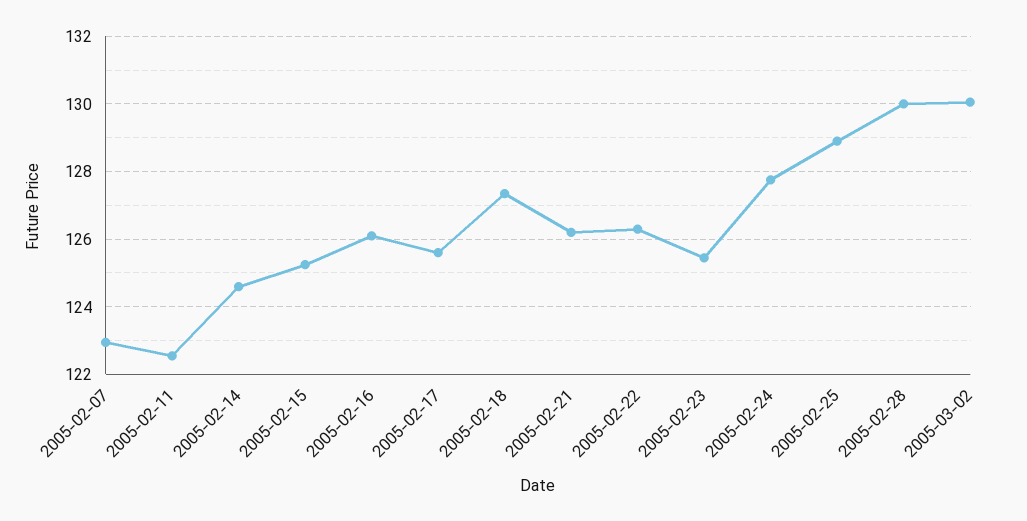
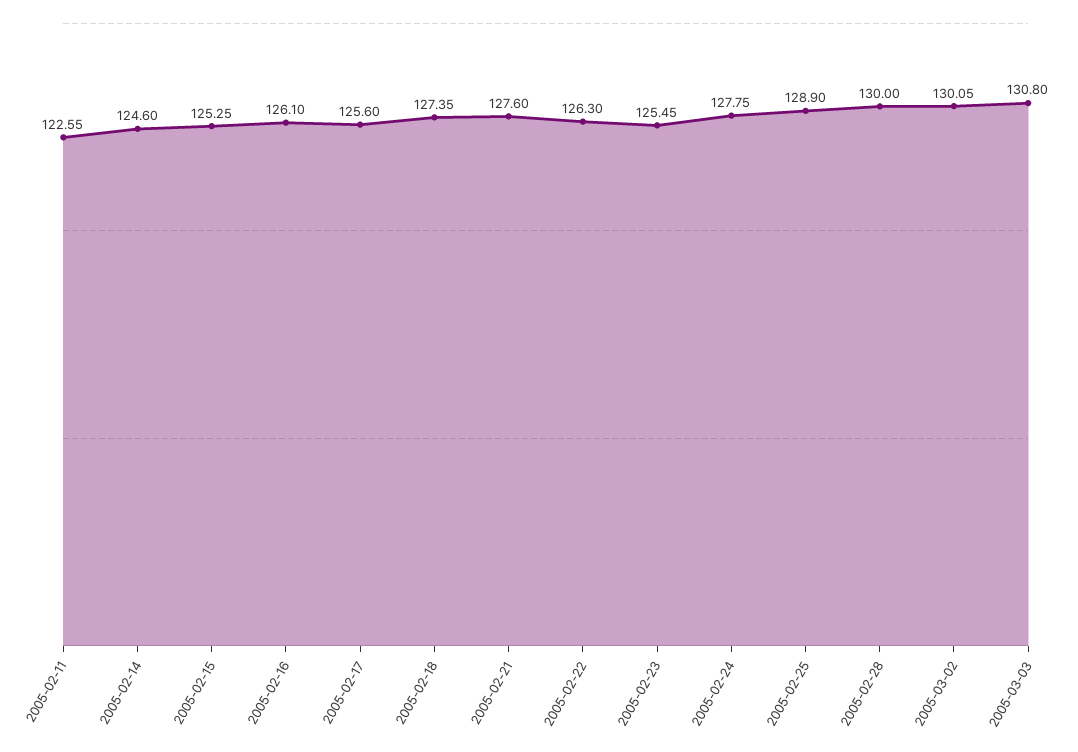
2005-02-07: 123 -> none
2005-02-21: 126.2 -> 127.6
2005-03-03: none -> 130.8

